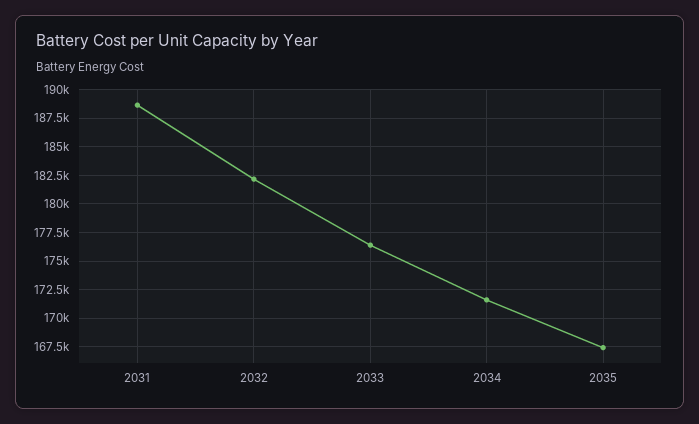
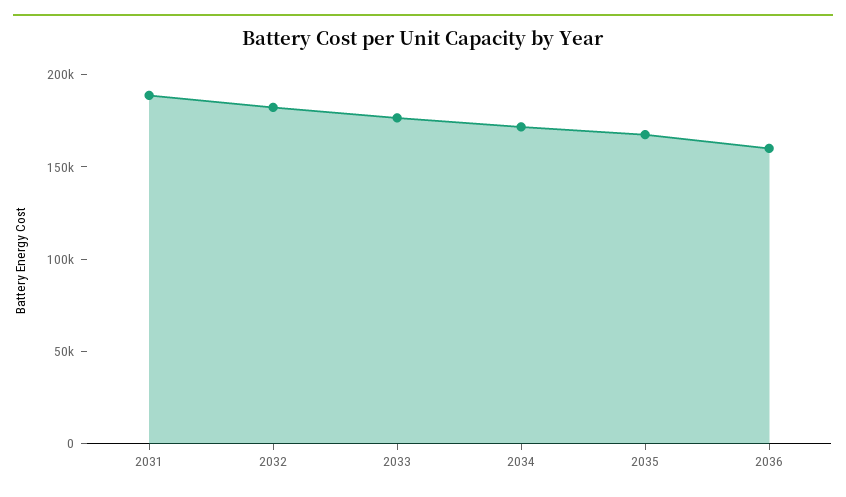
2036: none -> 160000

